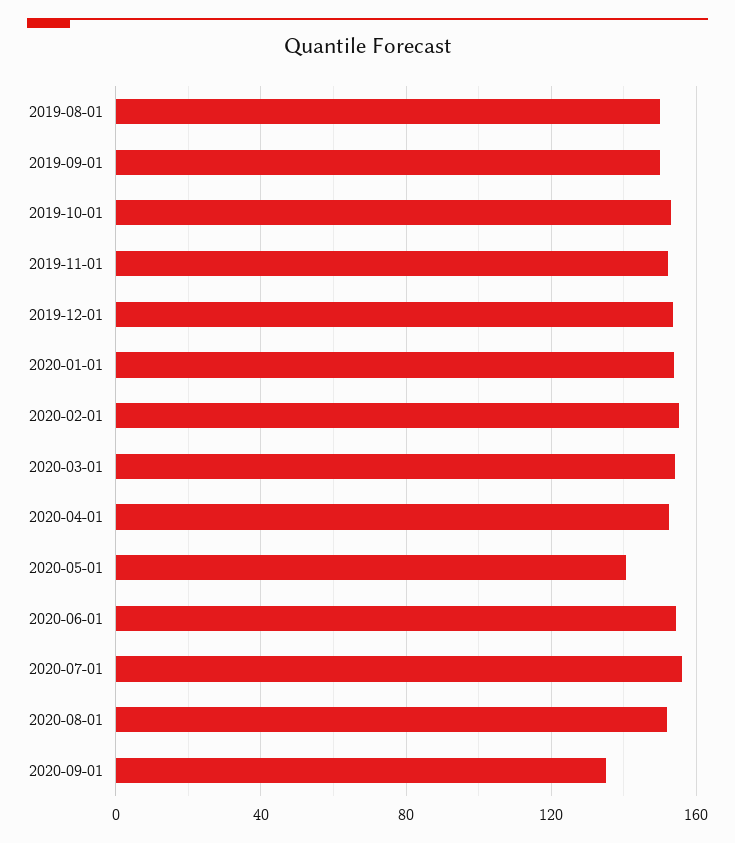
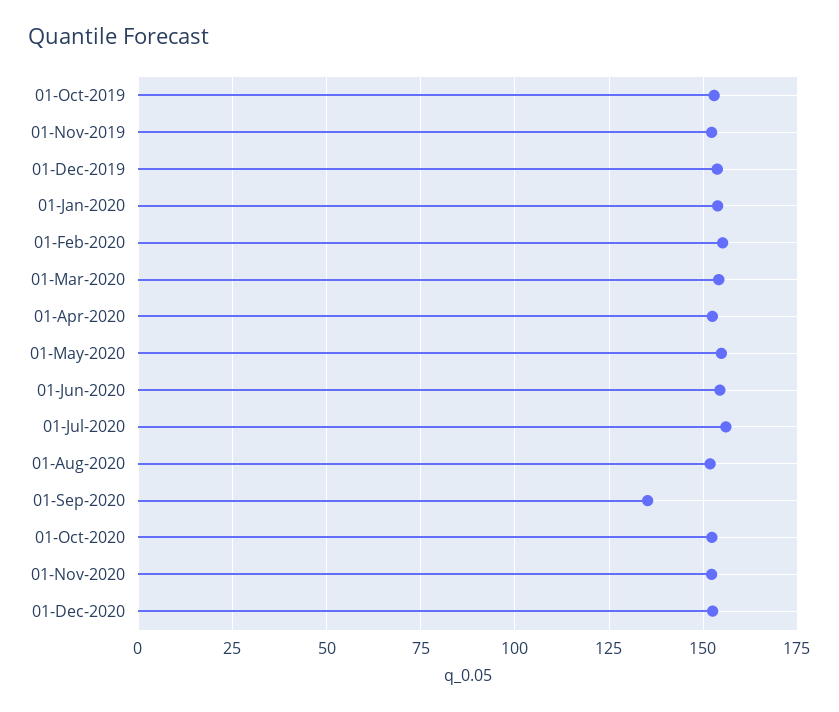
2019-08-01: 150 -> none
2019-09-01: 150 -> none
2020-05-01: 140 -> 155
01-Oct-2020: none -> 152.5
01-Nov-2020: none -> 152.5
01-Dec-2020: none -> 152.5

